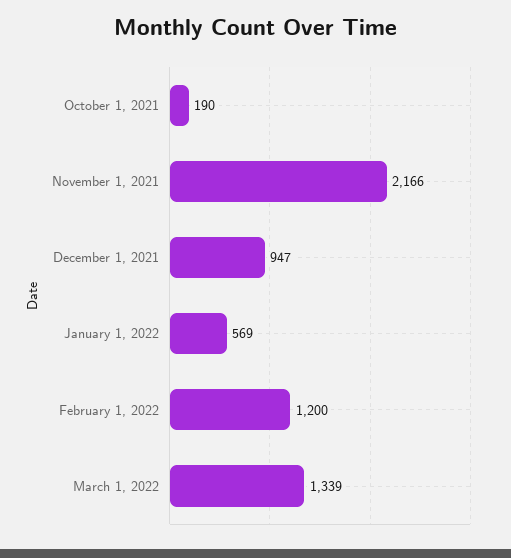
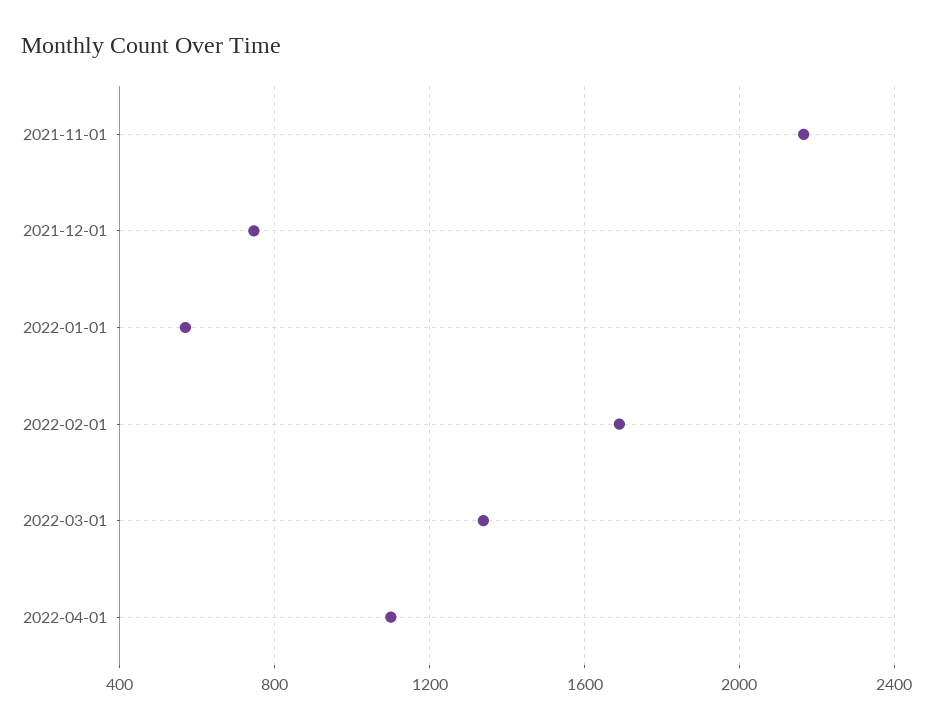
October 1, 2021: 190 -> none
December 1, 2021: 947 -> 750
February 1, 2022: 1200 -> 1700
2022-04-01: none -> 1100

